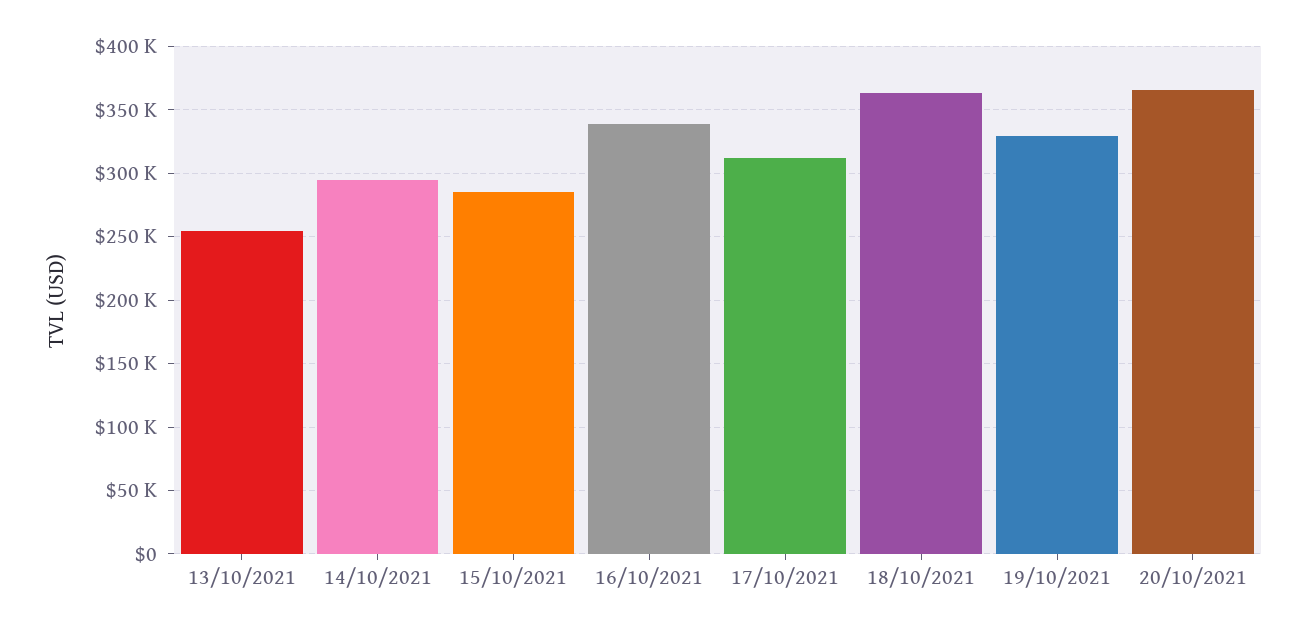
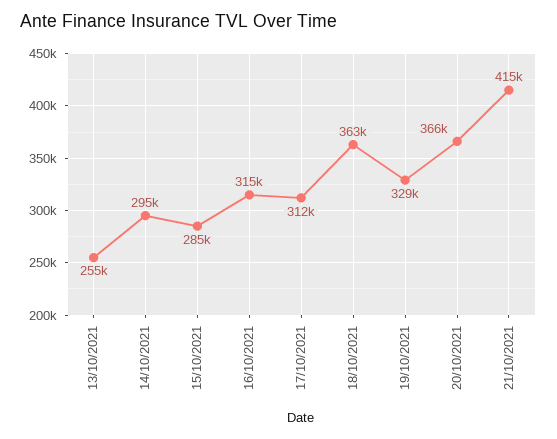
16/10/2021: 340000 -> 315000
21/10/2021: none -> 415000

